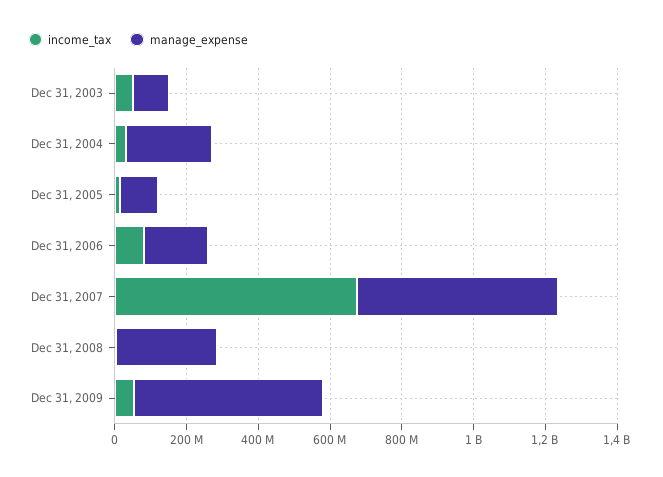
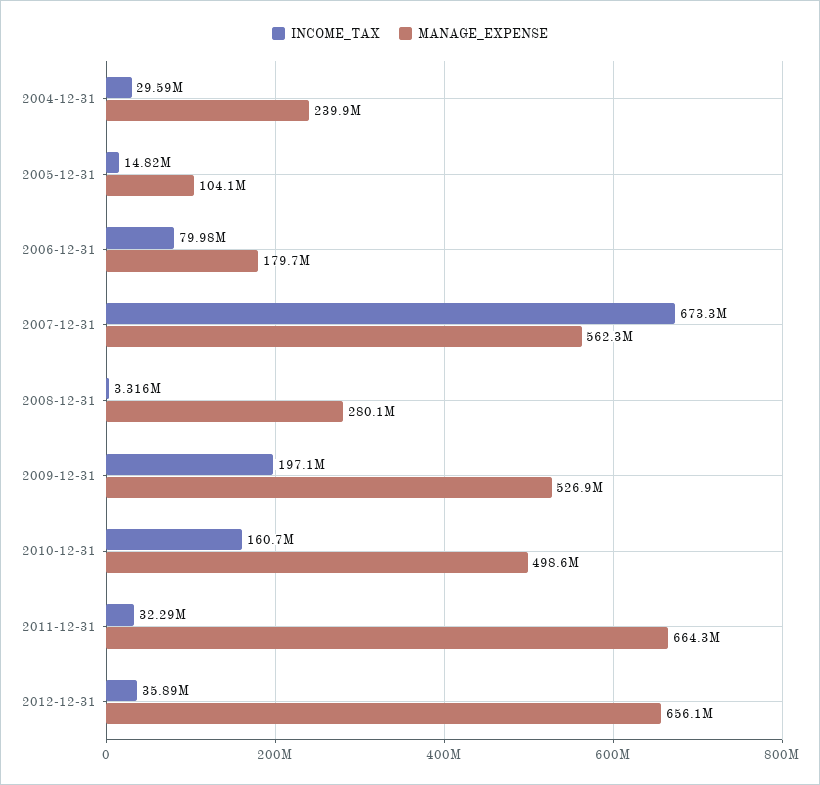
income_tax, Dec 31, 2003: 50000000 -> none
manage_expense, Dec 31, 2003: 100000000 -> none
income_tax, Dec 31, 2009: 50000000 -> 197100000
income_tax, 2010-12-31: none -> 160700000
manage_expense, 2010-12-31: none -> 498600000
income_tax, 2011-12-31: none -> 32290000
manage_expense, 2011-12-31: none -> 664300000
income_tax, 2012-12-31: none -> 35890000
manage_expense, 2012-12-31: none -> 656100000

